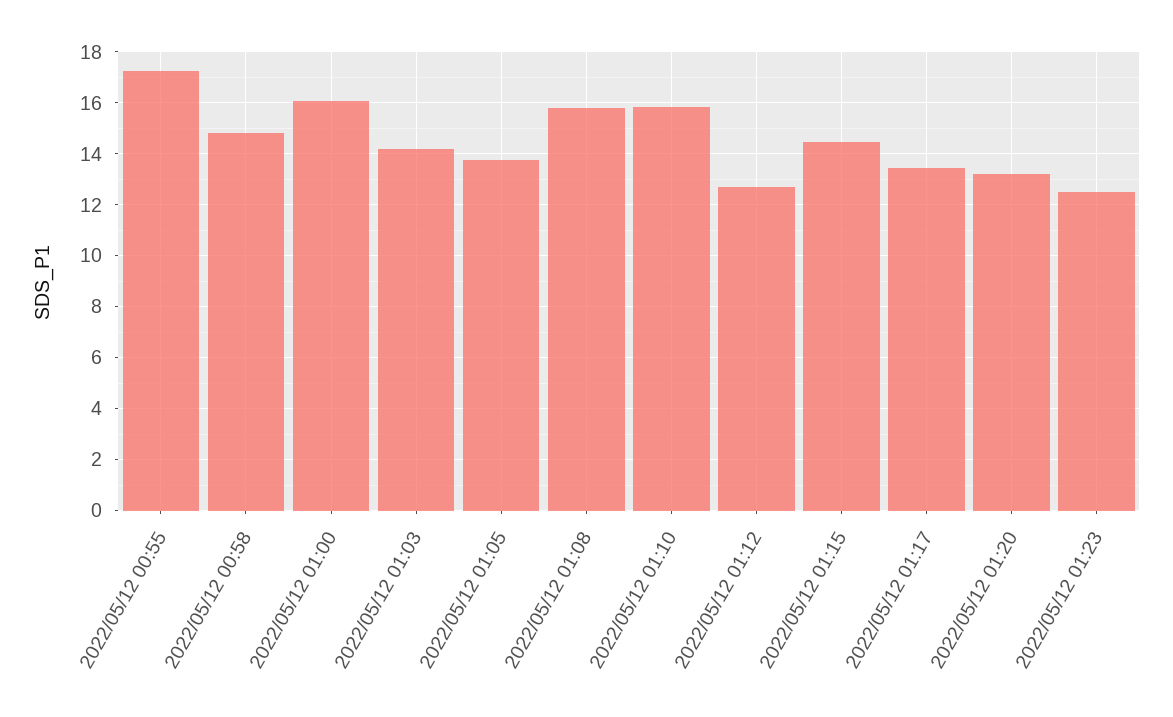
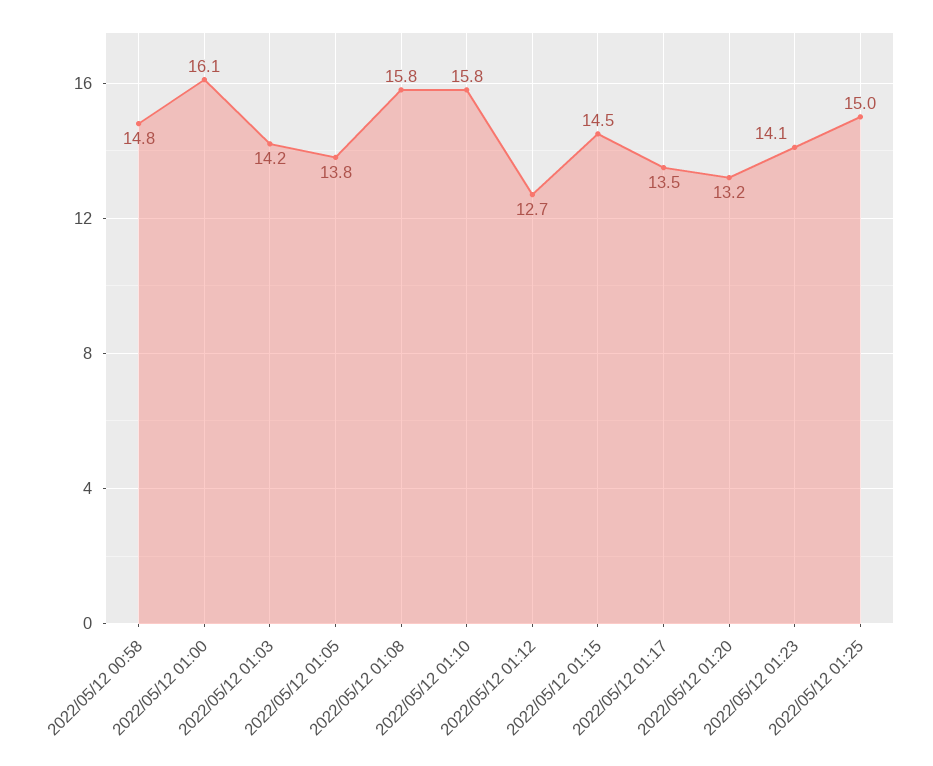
2022/05/12 00:55: 17.25 -> none
2022/05/12 01:23: 12.5 -> 14.1
2022/05/12 01:25: none -> 15

